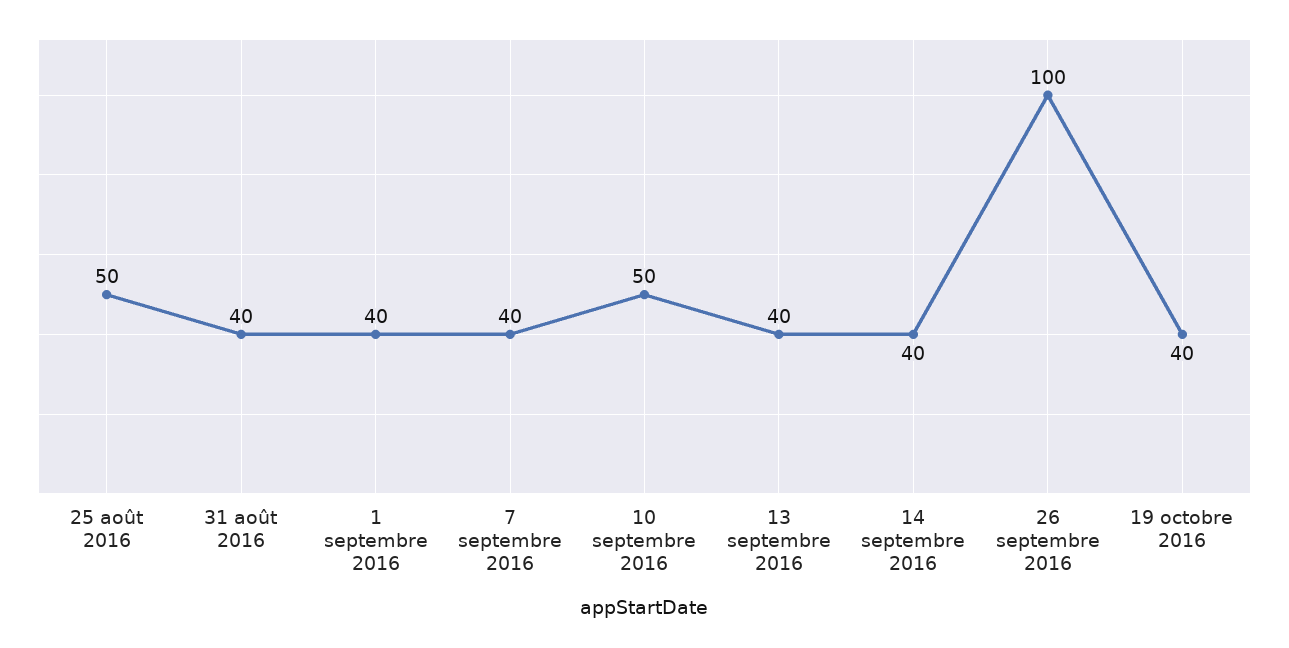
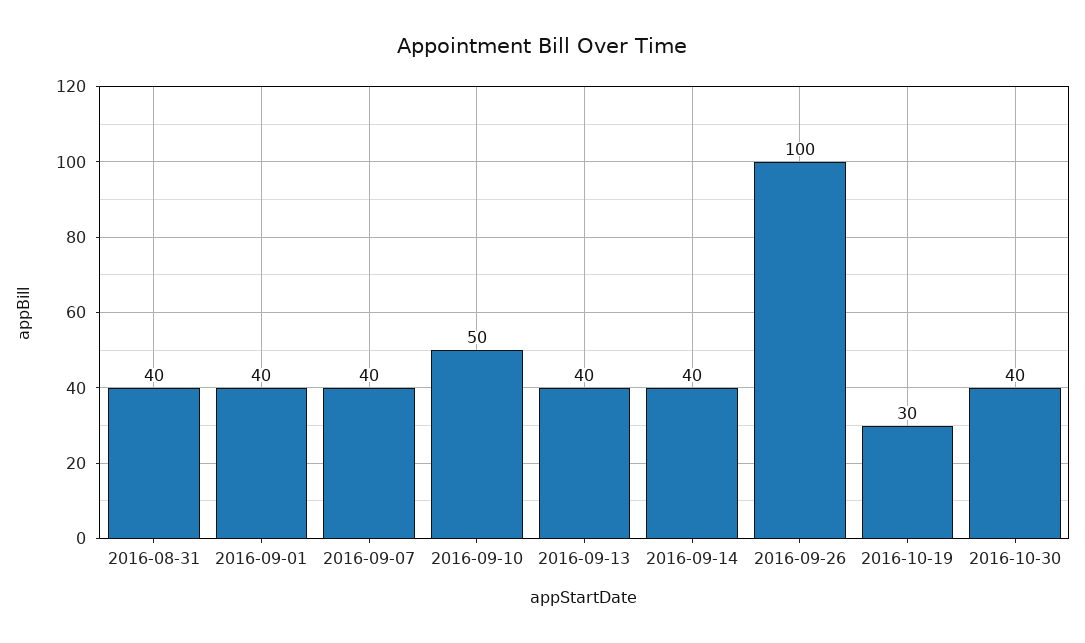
25 août 2016: 50 -> none
19 octobre 2016: 40 -> 30
2016-10-30: none -> 40

